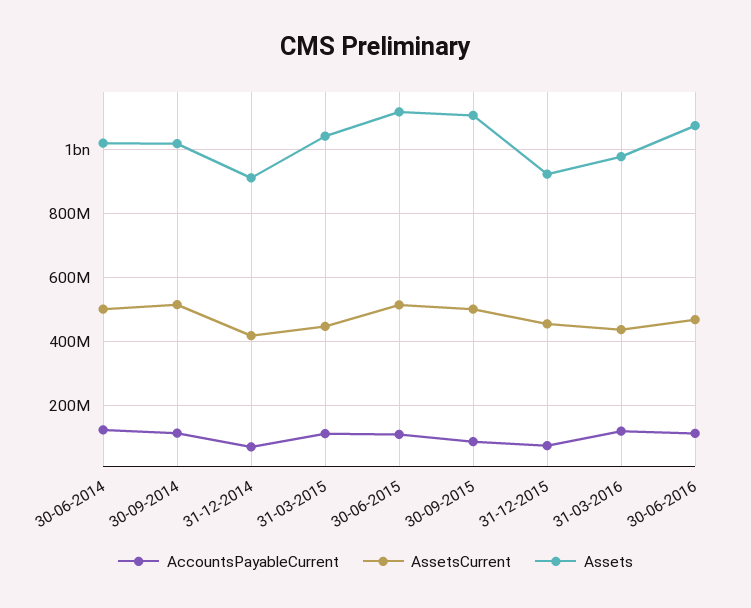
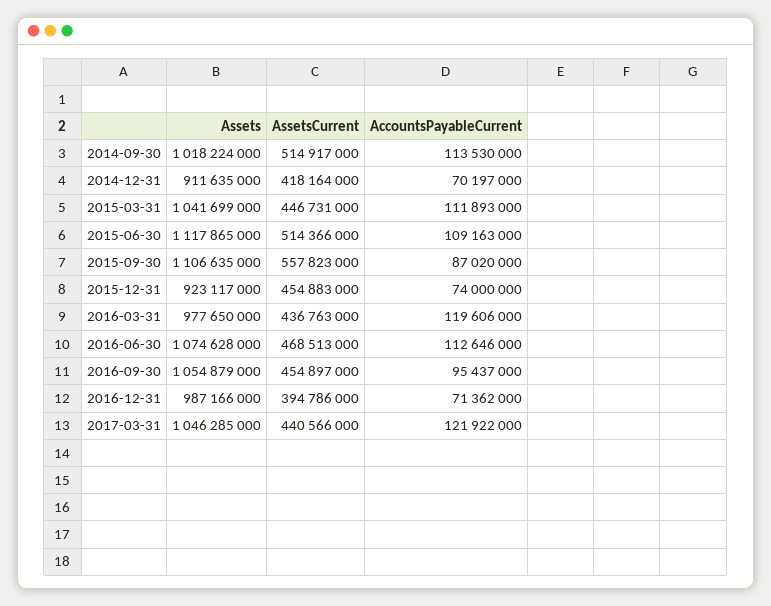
AccountsPayableCurrent, 30-06-2014: 120000000 -> none
AssetsCurrent, 30-06-2014: 500000000 -> none
Assets, 30-06-2014: 1020000000 -> none
AssetsCurrent, 30-09-2015: 500000000 -> 557823000
Assets, 2016-09-30: none -> 1054879000
AssetsCurrent, 2016-09-30: none -> 454897000
AccountsPayableCurrent, 2016-09-30: none -> 95437000
Assets, 2016-12-31: none -> 987166000
AssetsCurrent, 2016-12-31: none -> 394786000
AccountsPayableCurrent, 2016-12-31: none -> 71362000
Assets, 2017-03-31: none -> 1046285000
AssetsCurrent, 2017-03-31: none -> 440566000
AccountsPayableCurrent, 2017-03-31: none -> 121922000

